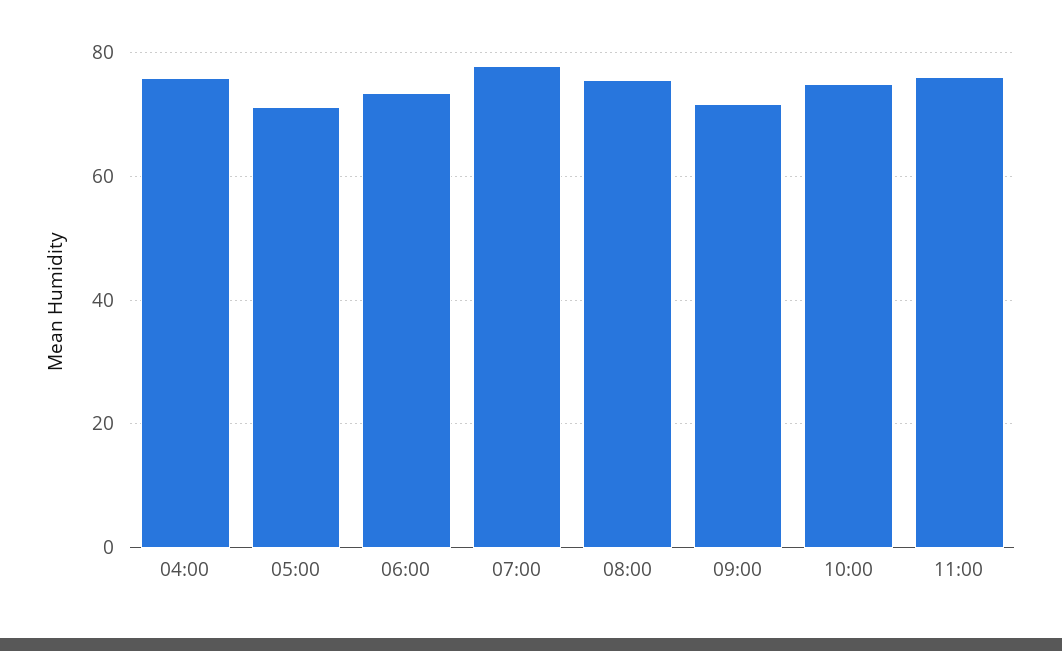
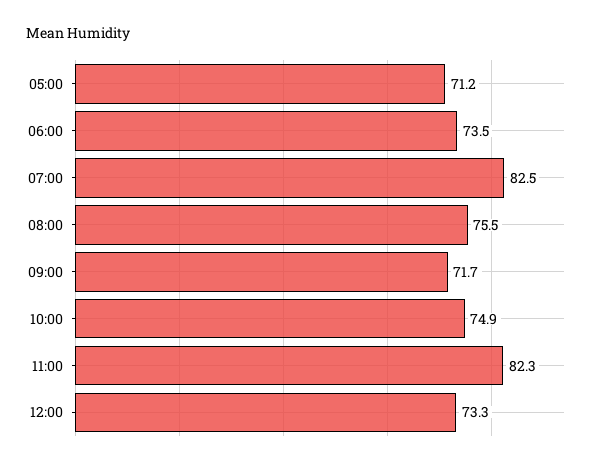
04:00: 76 -> none
07:00: 78 -> 82.5
11:00: 76 -> 82.3
12:00: none -> 73.3

